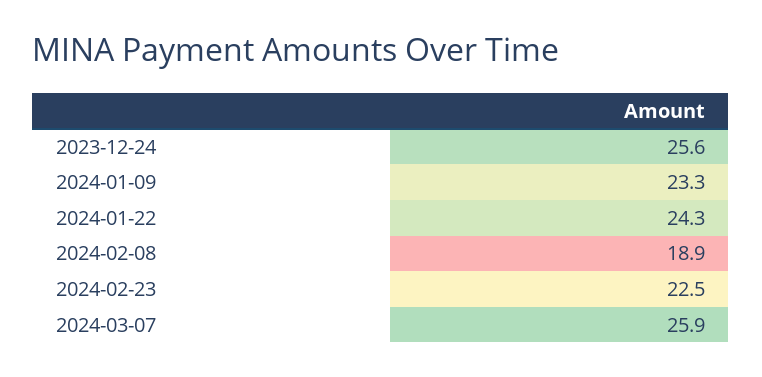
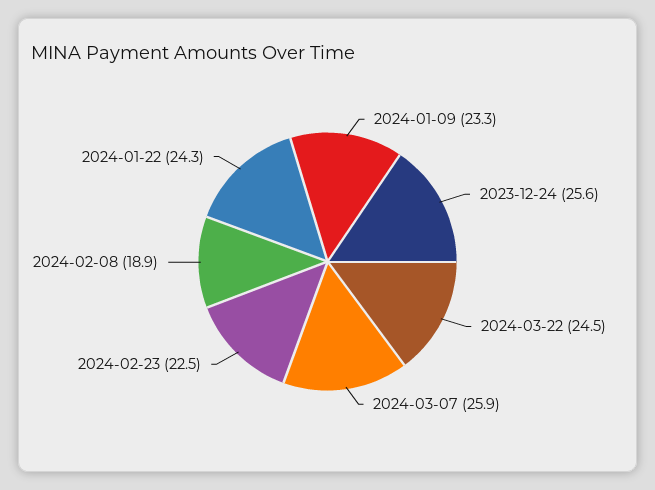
2024-03-22: none -> 24.5

